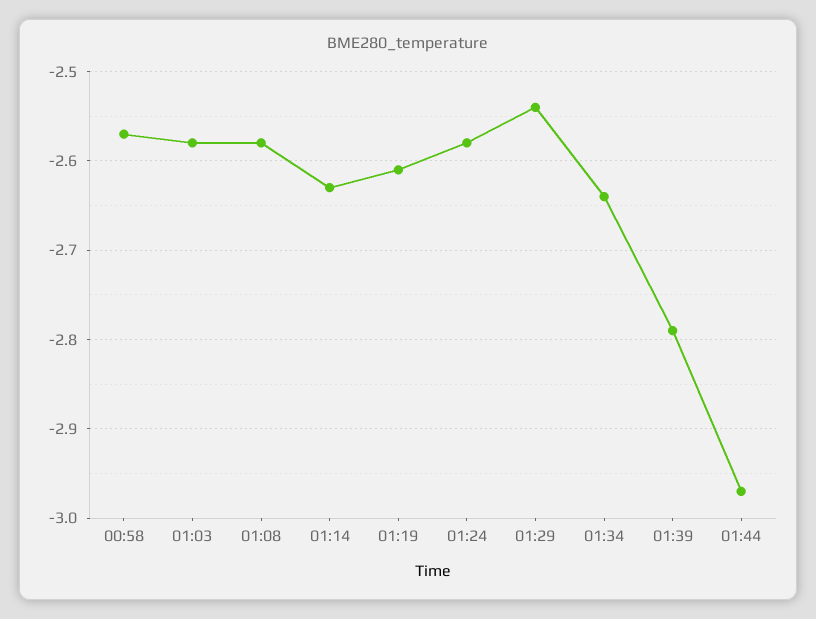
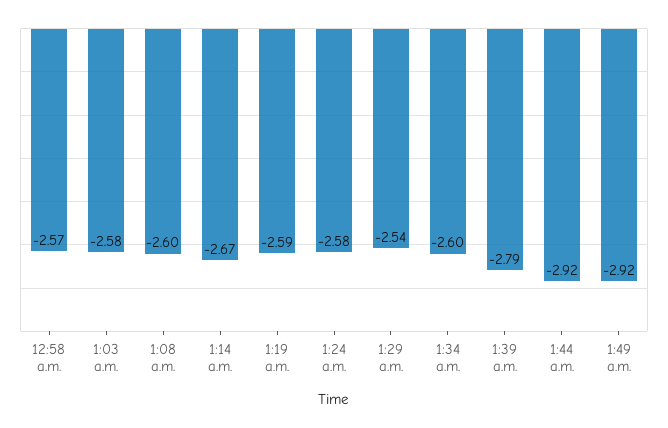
01:08: -2.58 -> -2.6
01:14: -2.63 -> -2.67
01:19: -2.61 -> -2.59
01:34: -2.64 -> -2.6
01:44: -2.97 -> -2.92
1:49 a.m.: none -> -2.92

